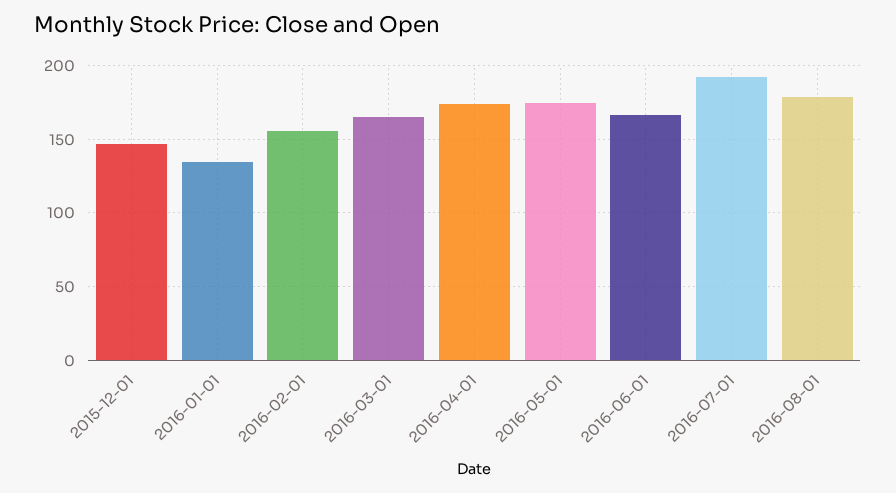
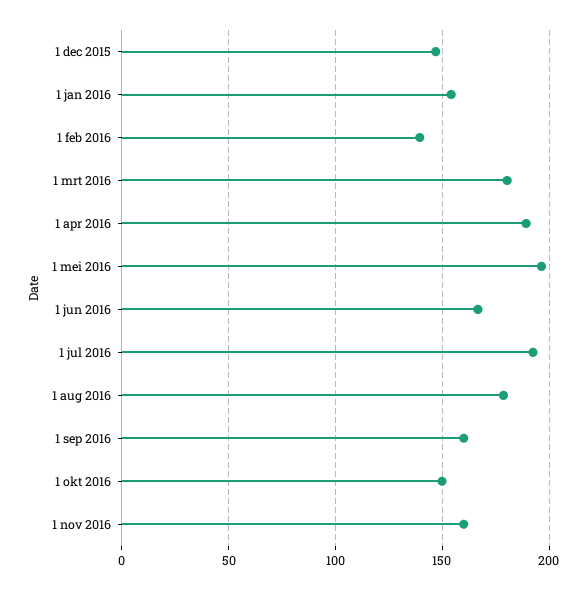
2016-01-01: 135 -> 155
2016-02-01: 155 -> 140
2016-03-01: 165 -> 180
2016-04-01: 175 -> 190
2016-05-01: 175 -> 195
1 sep 2016: none -> 160
1 okt 2016: none -> 150
1 nov 2016: none -> 160

